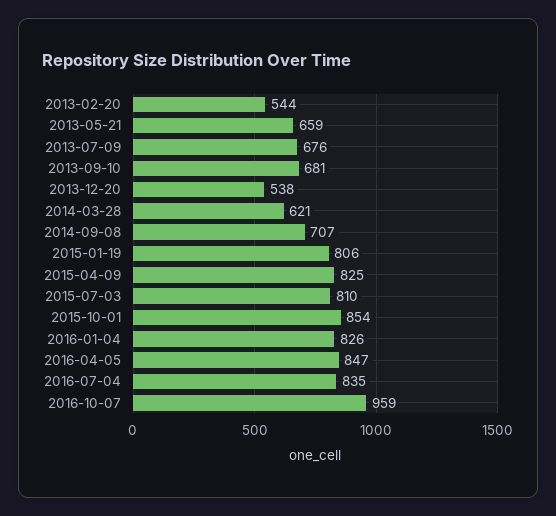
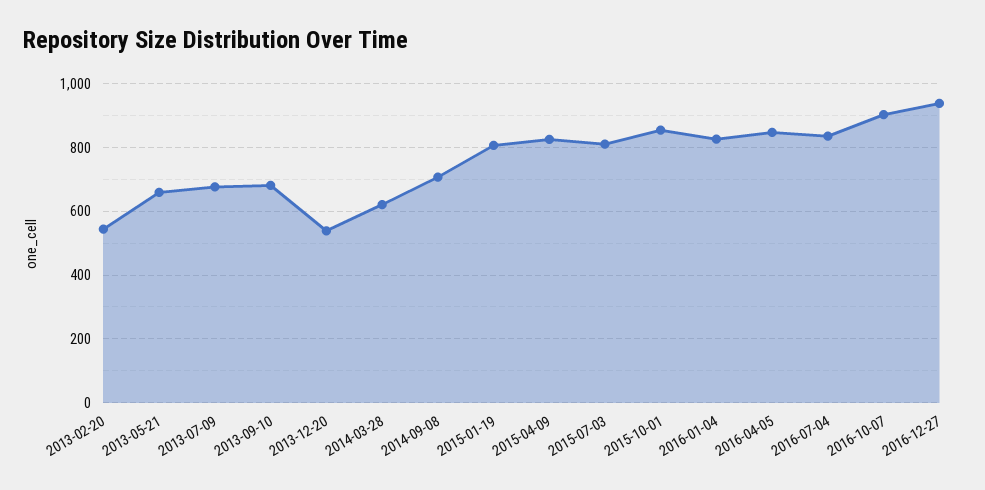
2016-10-07: 959 -> 900
2016-12-27: none -> 940

